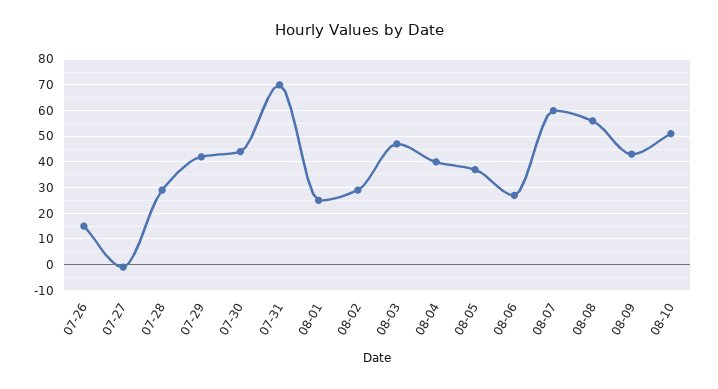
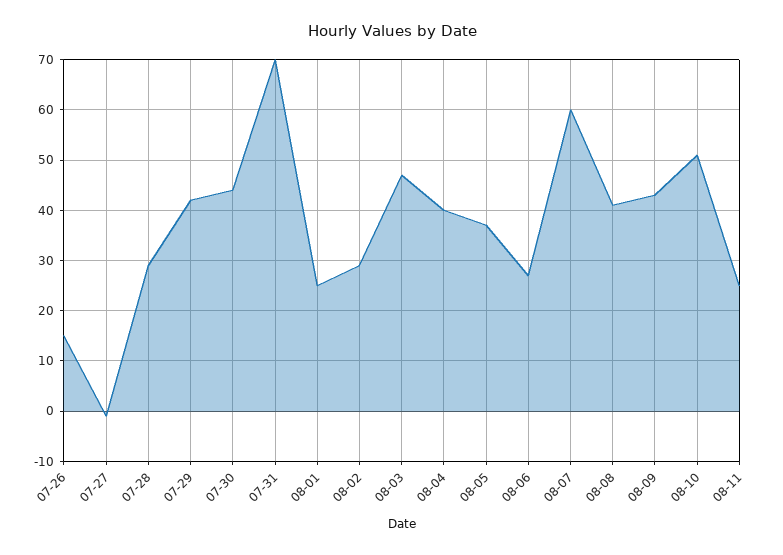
08-08: 55 -> 40
08-11: none -> 25

